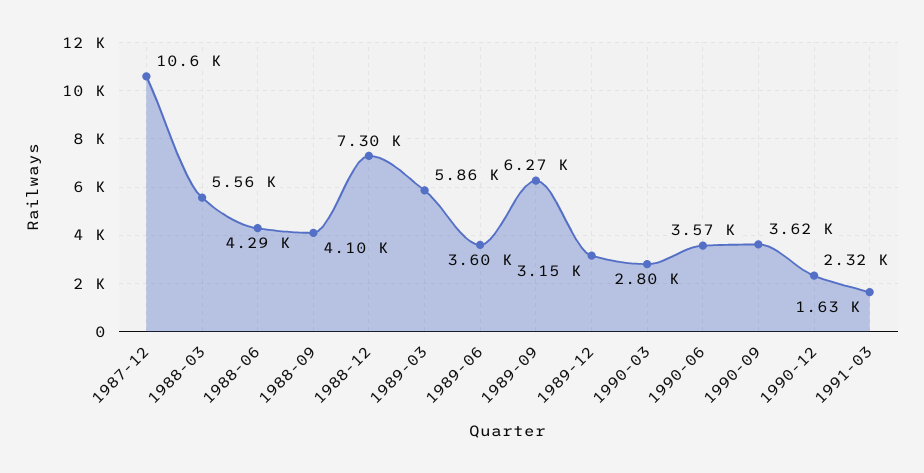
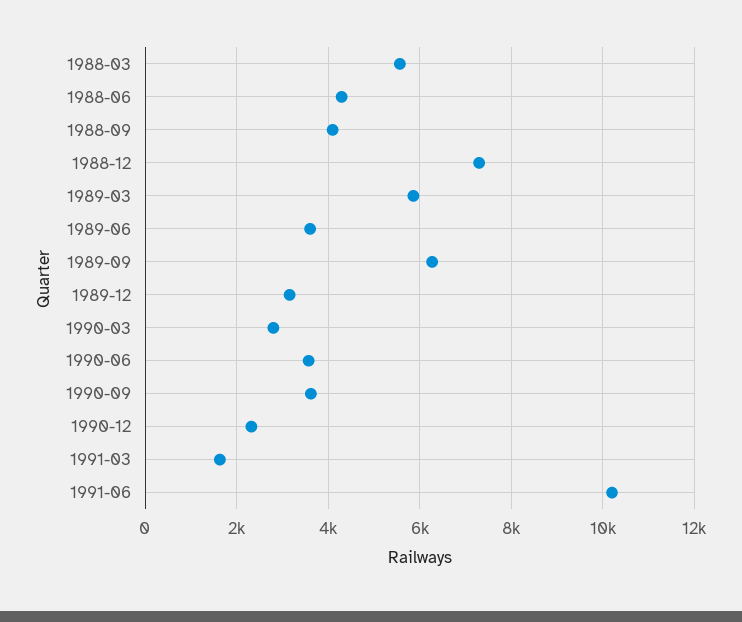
1987-12: 10600 -> none
1991-06: none -> 10200

